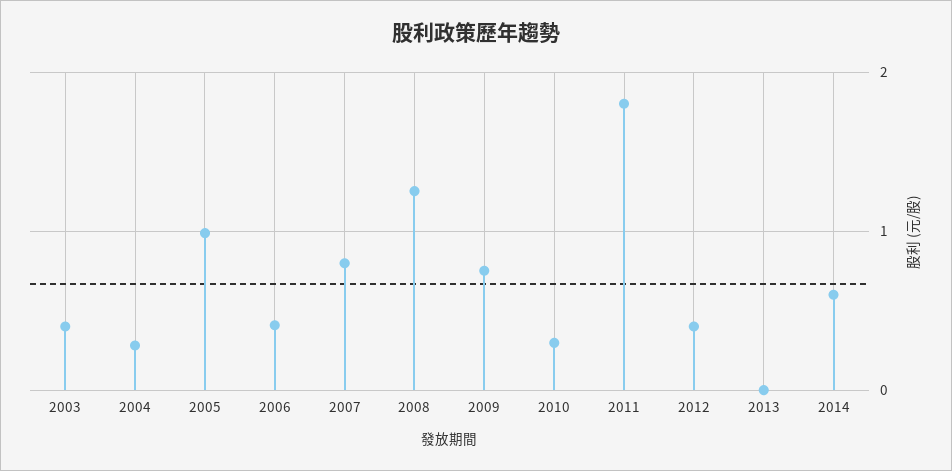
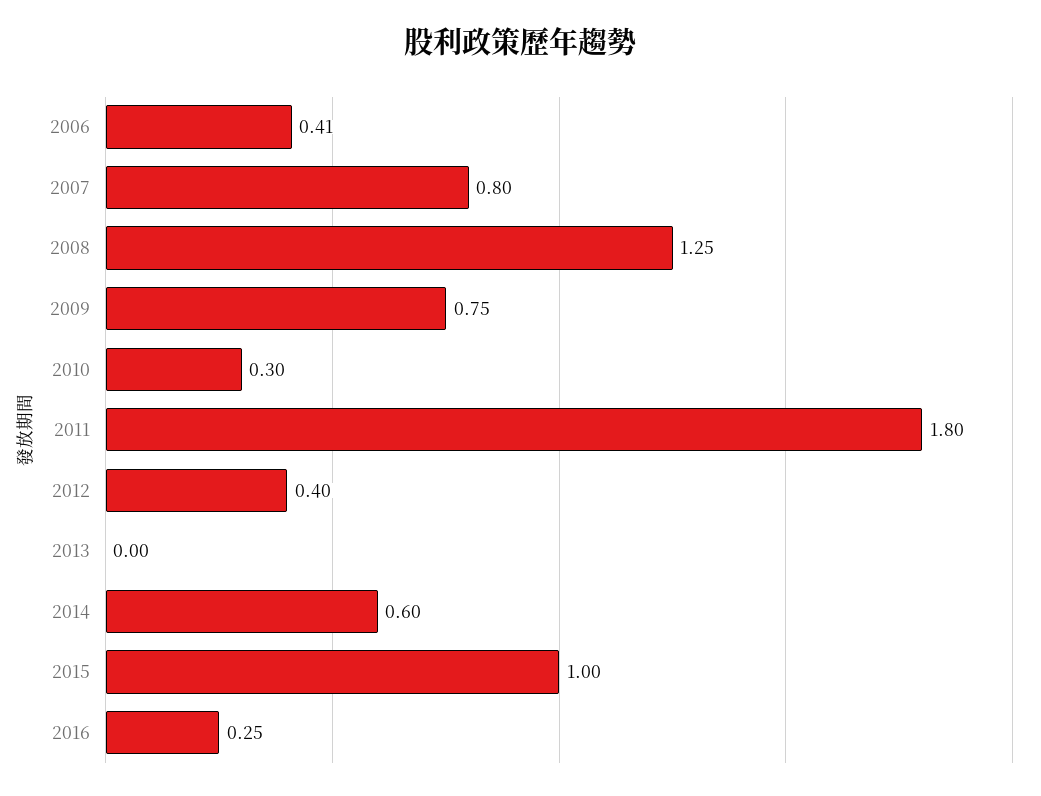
2003: 0.4 -> none
2004: 0.3 -> none
2005: 1 -> none
2015: none -> 1
2016: none -> 0.25

